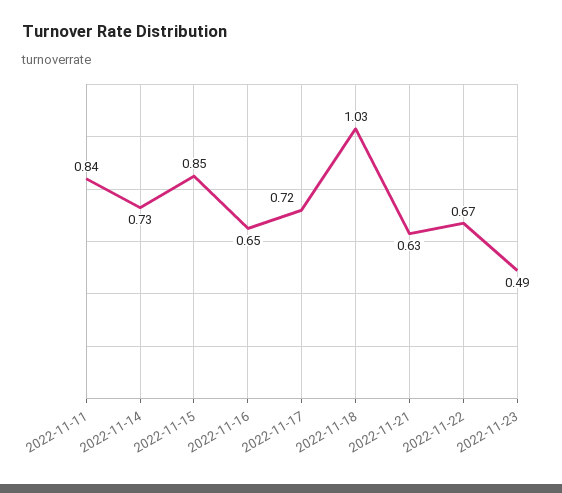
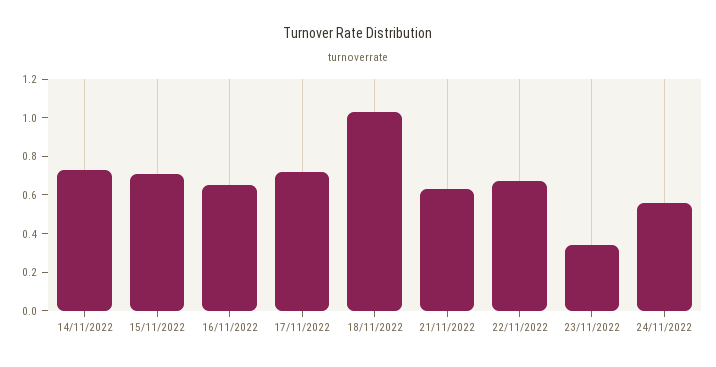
2022-11-11: 0.84 -> none
2022-11-15: 0.85 -> 0.7
2022-11-23: 0.49 -> 0.35
24/11/2022: none -> 0.55

